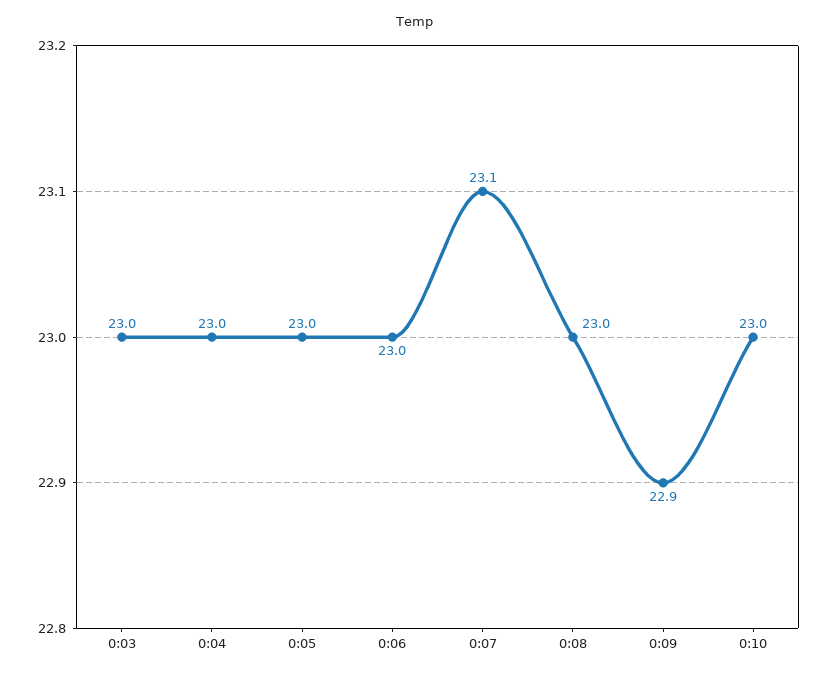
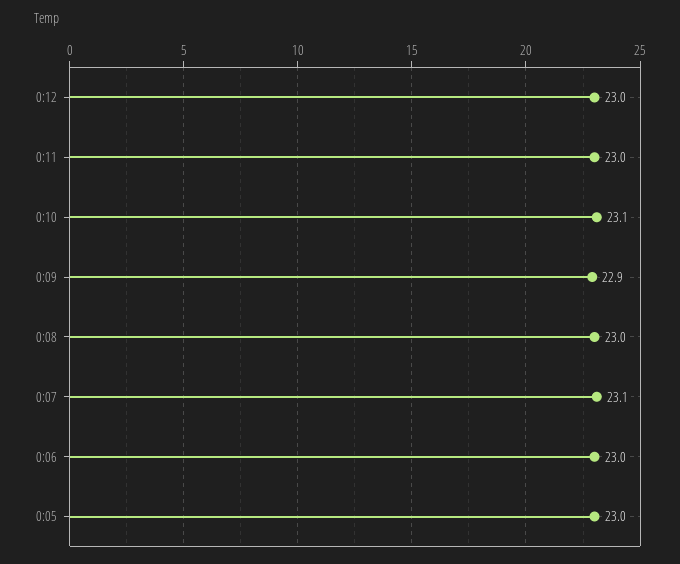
0:03: 23 -> none
0:04: 23 -> none
0:10: 23 -> 23.1
0:12: none -> 23
0:11: none -> 23

